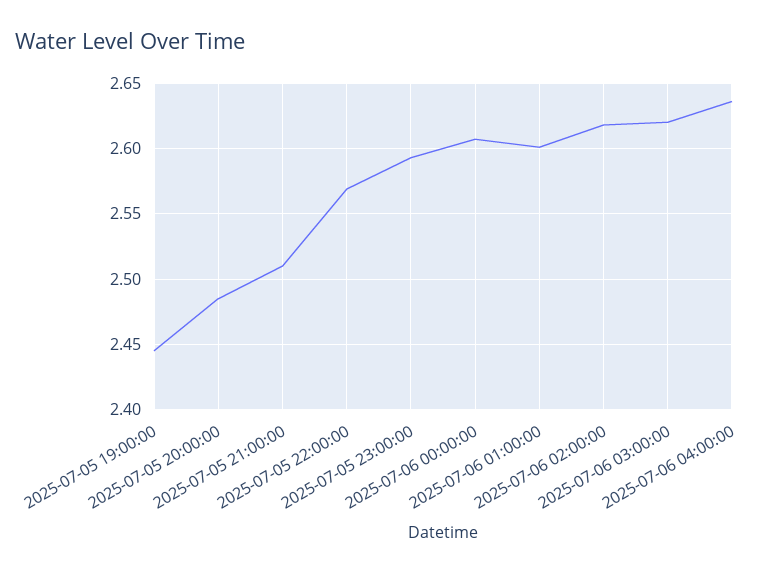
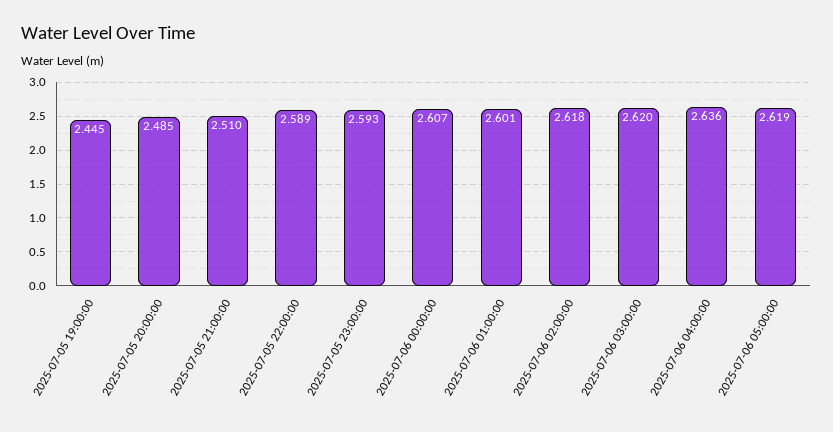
2025-07-05 22:00:00: 2.57 -> 2.589
2025-07-06 05:00:00: none -> 2.619

